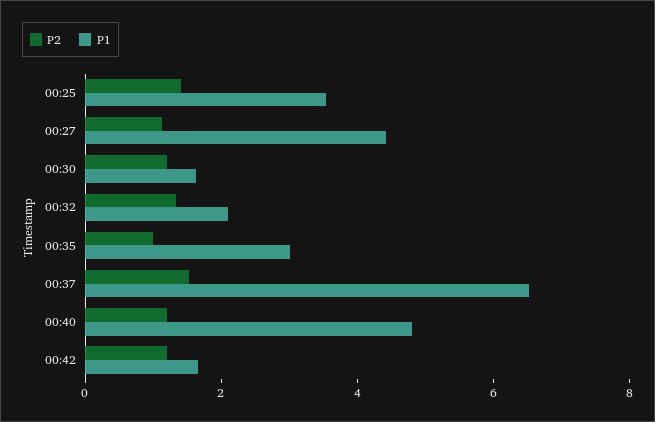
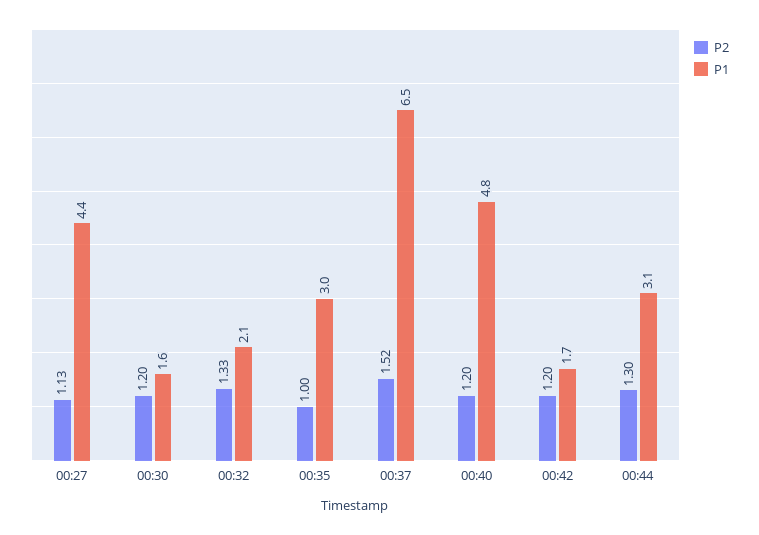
P2, 00:25: 1.5 -> none
P1, 00:25: 3.5 -> none
P2, 00:44: none -> 1.3
P1, 00:44: none -> 3.1

